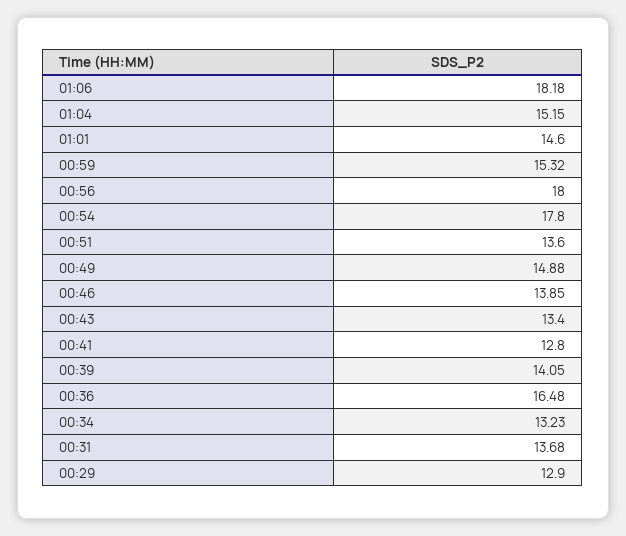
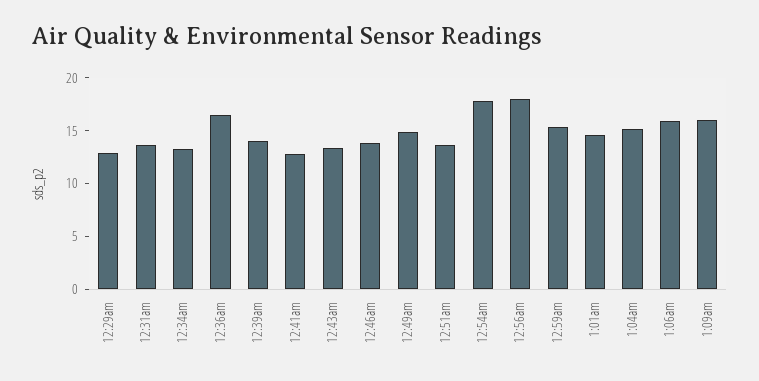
01:06: 18.18 -> 16
1:09am: none -> 16

